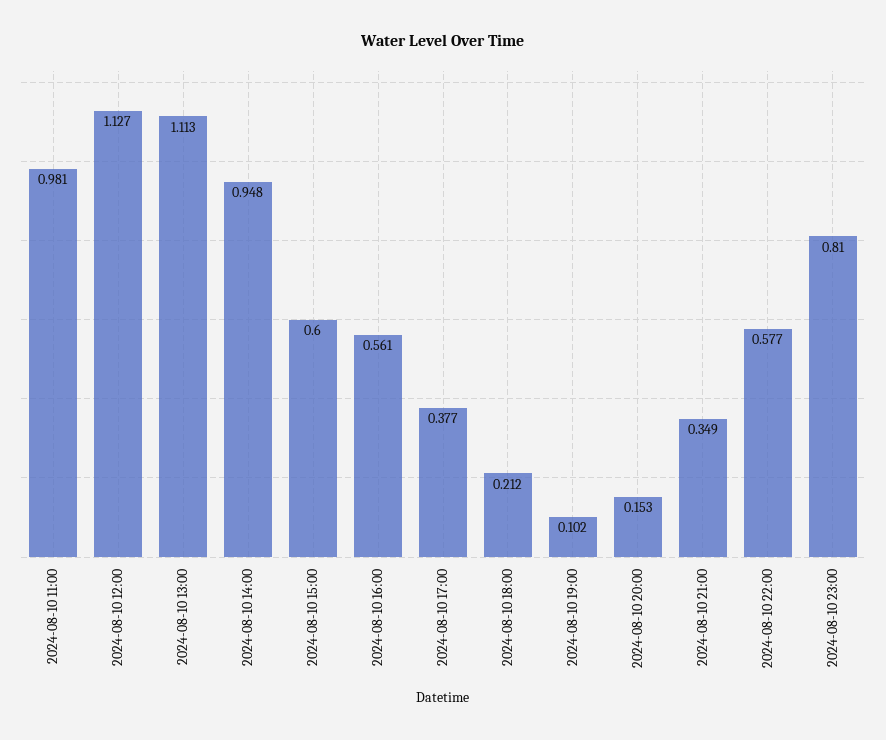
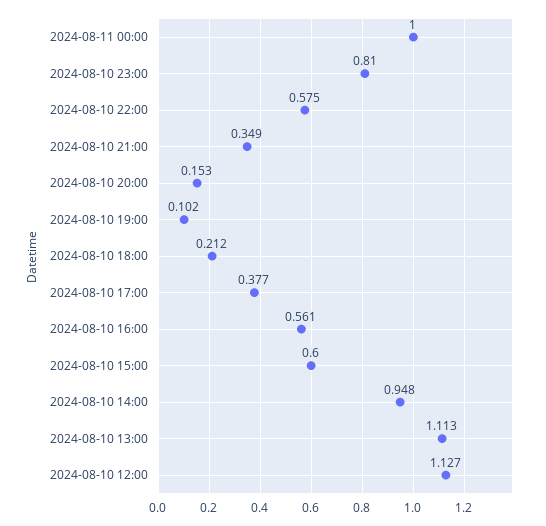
2024-08-10 11:00: 0.981 -> none
2024-08-10 22:00: 0.577 -> 0.575
2024-08-11 00:00: none -> 1

